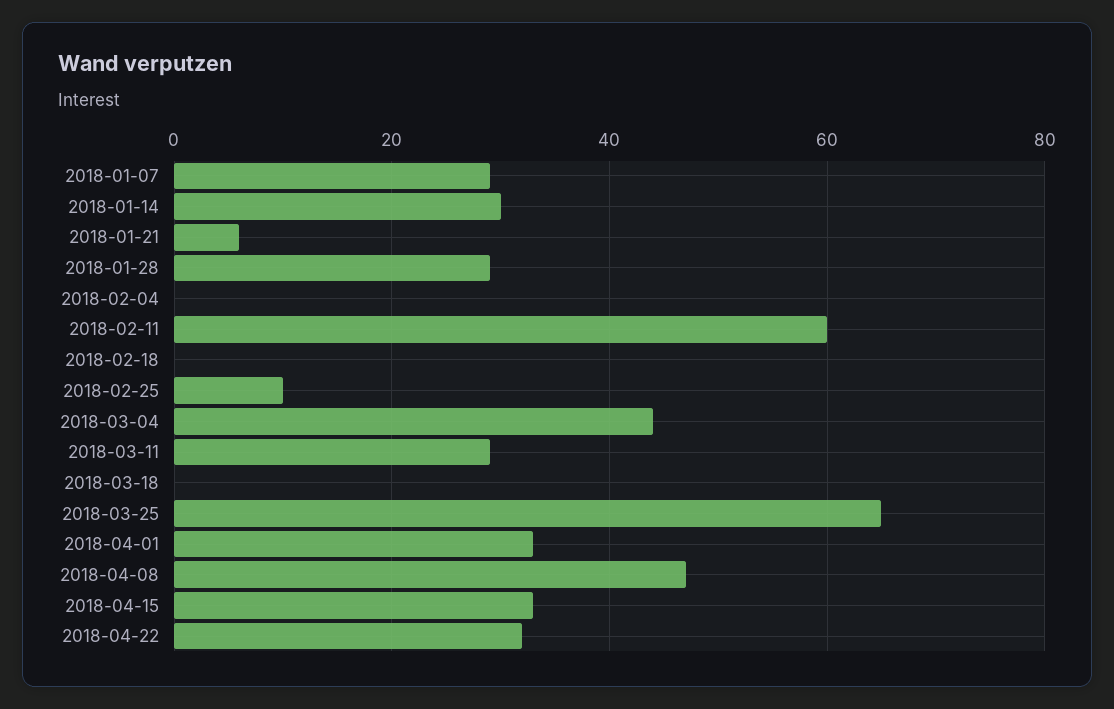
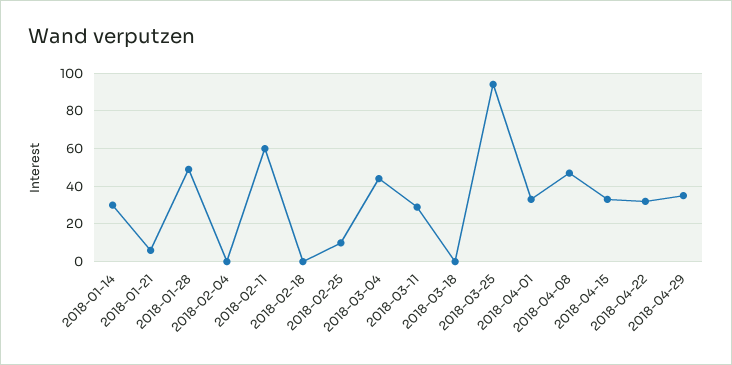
2018-01-07: 30 -> none
2018-01-28: 30 -> 50
2018-03-25: 65 -> 95
2018-04-29: none -> 35

